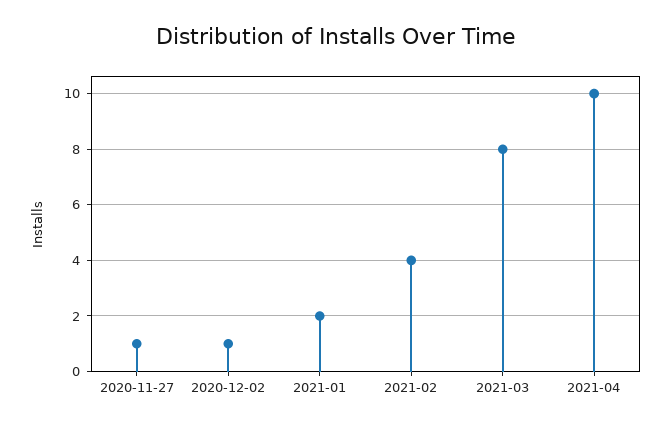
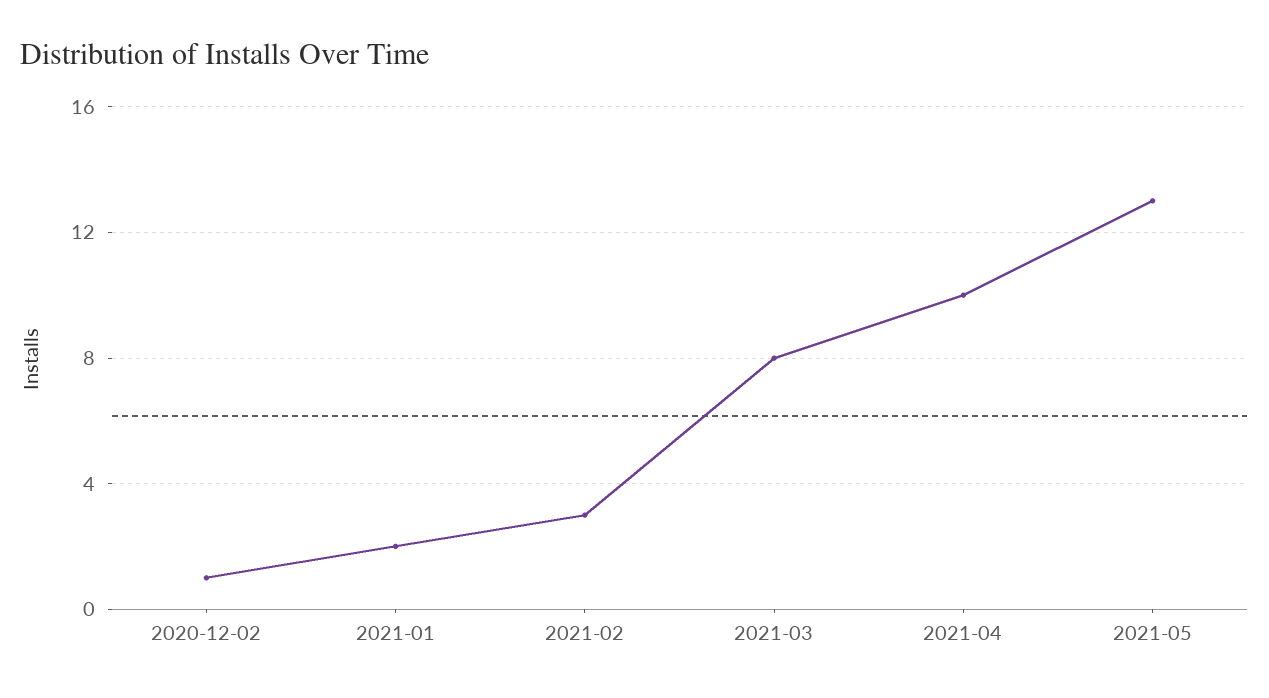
2020-11-27: 1 -> none
2021-02: 4 -> 3
2021-05: none -> 13

